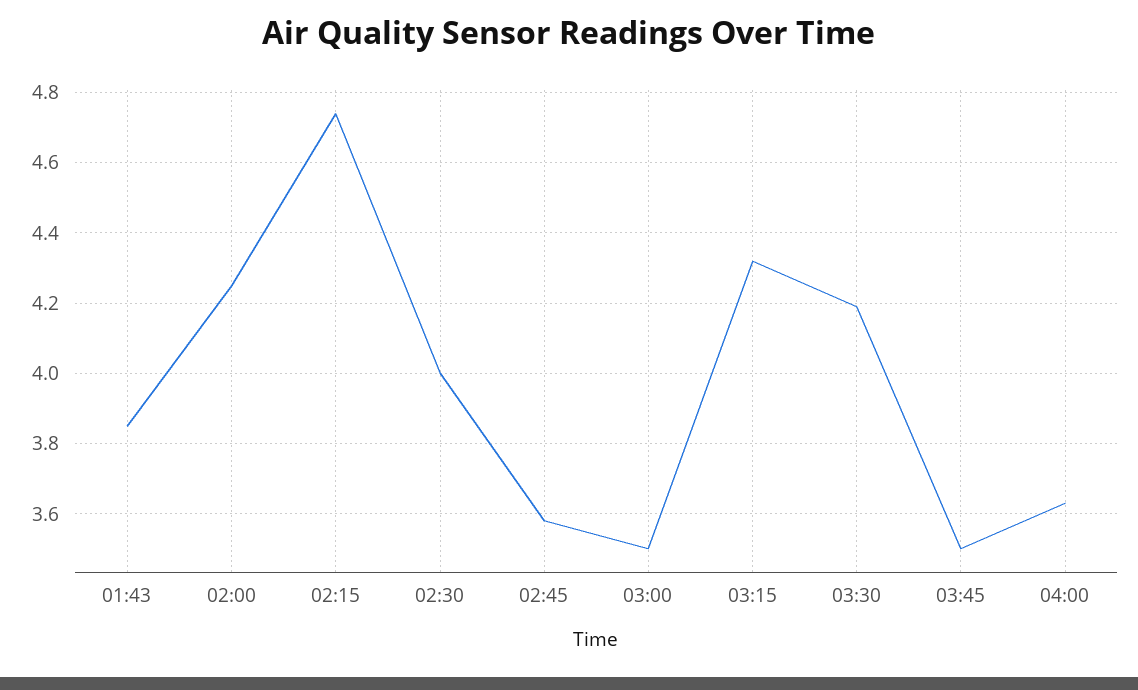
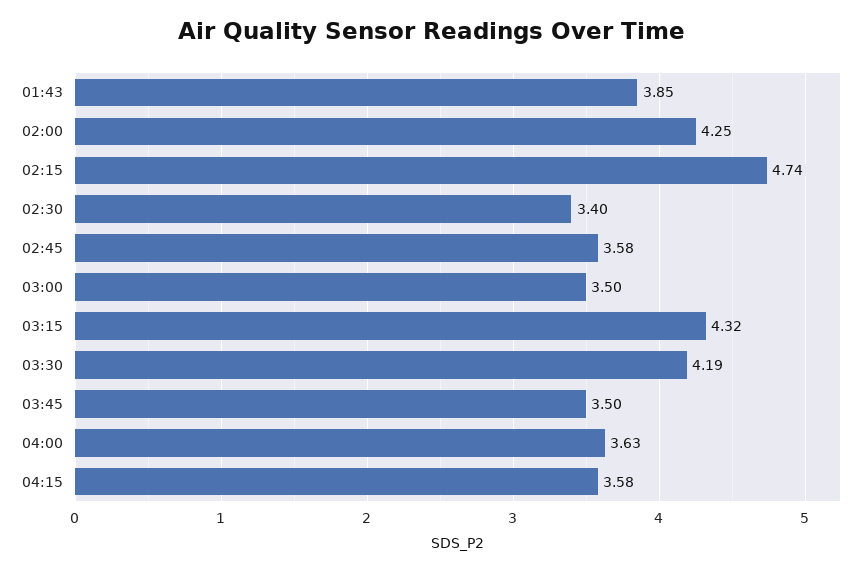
02:30: 4 -> 3.4
04:15: none -> 3.58

